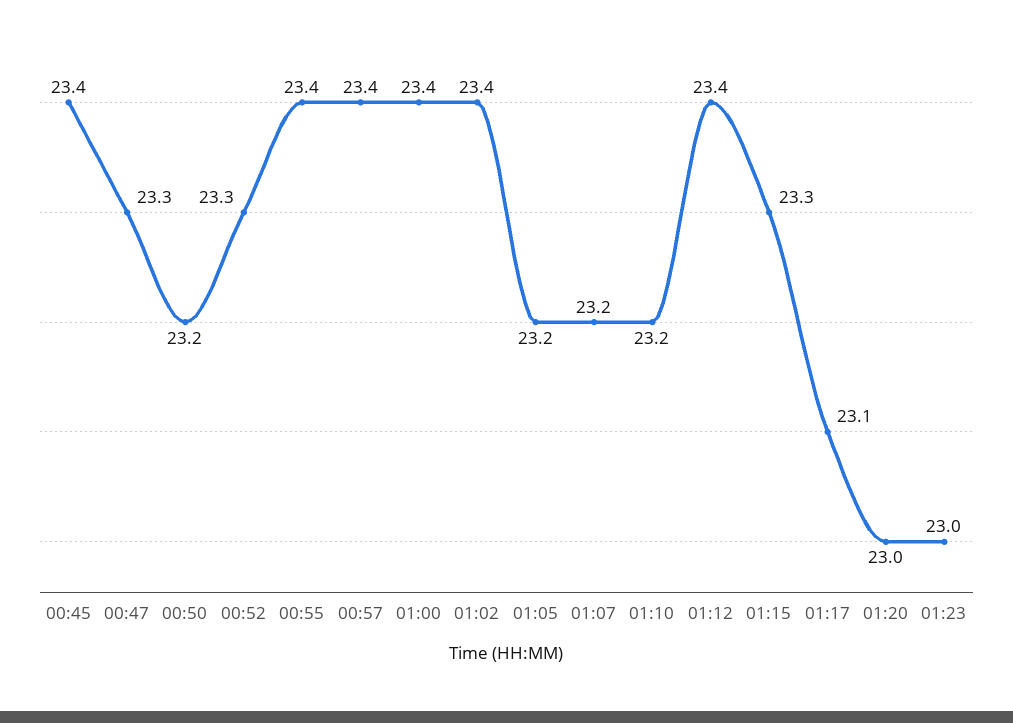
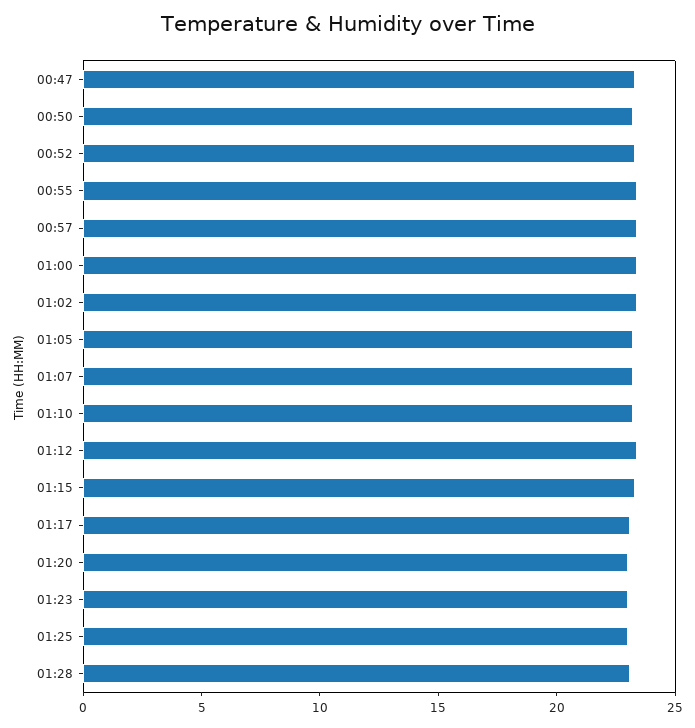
00:45: 23.4 -> none
01:25: none -> 23
01:28: none -> 23

